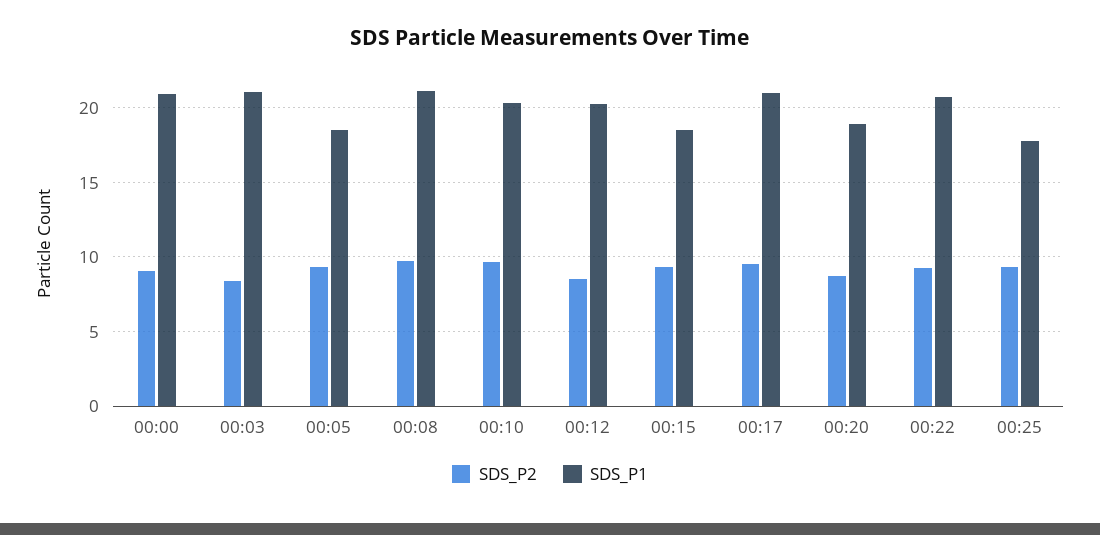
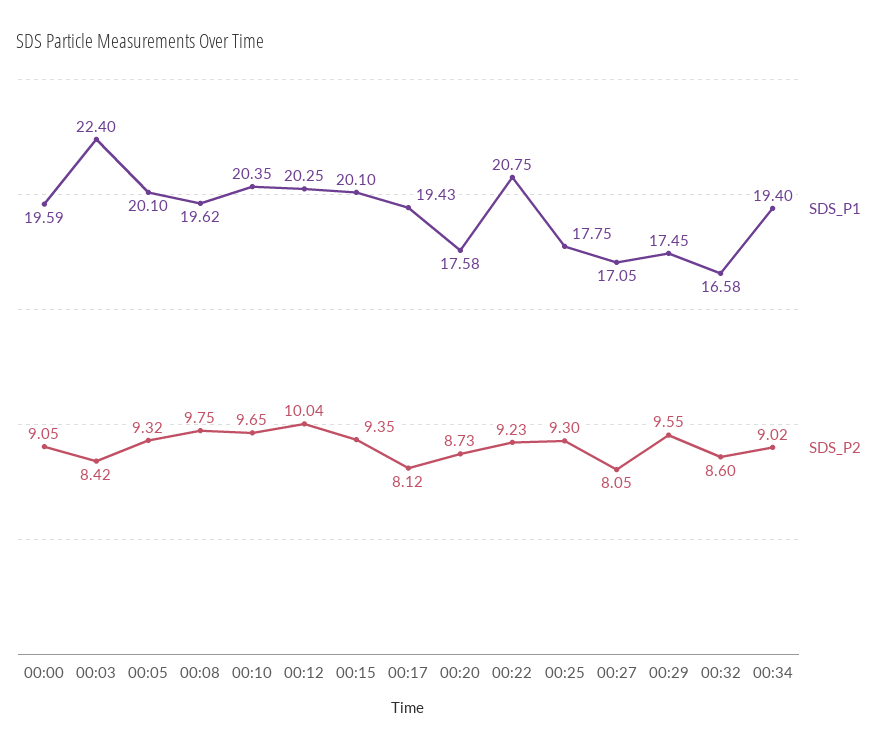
SDS_P1, 00:00: 21 -> 19.59
SDS_P1, 00:03: 21 -> 22.4
SDS_P1, 00:05: 18.5 -> 20.1
SDS_P1, 00:08: 21 -> 19.62
SDS_P2, 00:12: 8.5 -> 10.04
SDS_P1, 00:15: 18.5 -> 20.1
SDS_P2, 00:17: 9.5 -> 8.12
SDS_P1, 00:17: 21 -> 19.43
SDS_P1, 00:20: 19 -> 17.58
SDS_P1, 00:27: none -> 17.05
SDS_P2, 00:27: none -> 8.05
SDS_P1, 00:29: none -> 17.45
SDS_P2, 00:29: none -> 9.55
SDS_P1, 00:32: none -> 16.58
SDS_P2, 00:32: none -> 8.6
SDS_P1, 00:34: none -> 19.4
SDS_P2, 00:34: none -> 9.02

